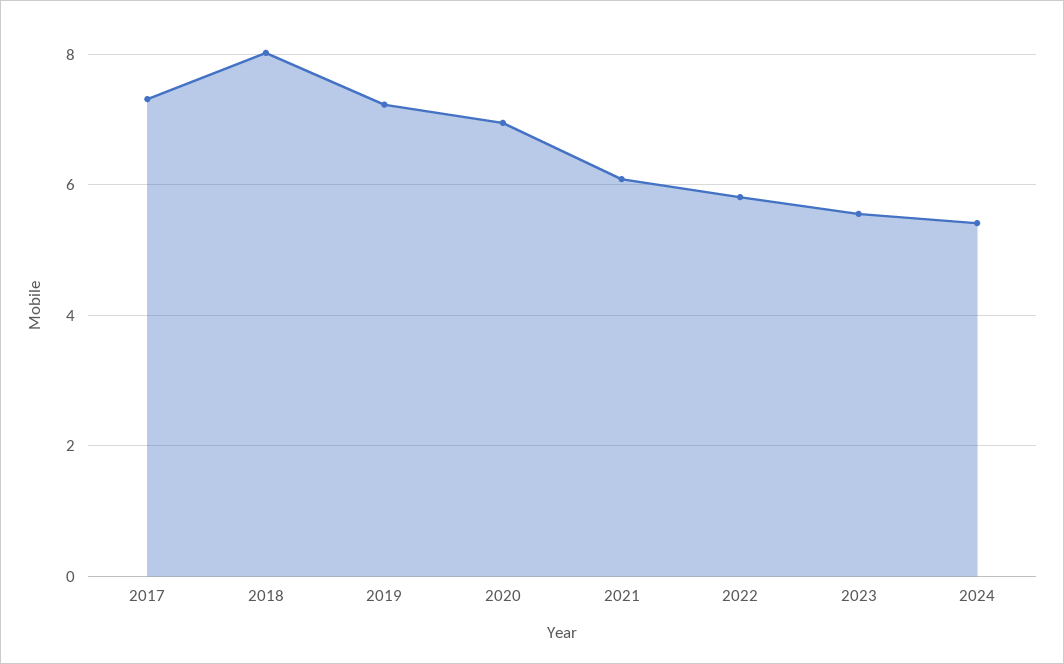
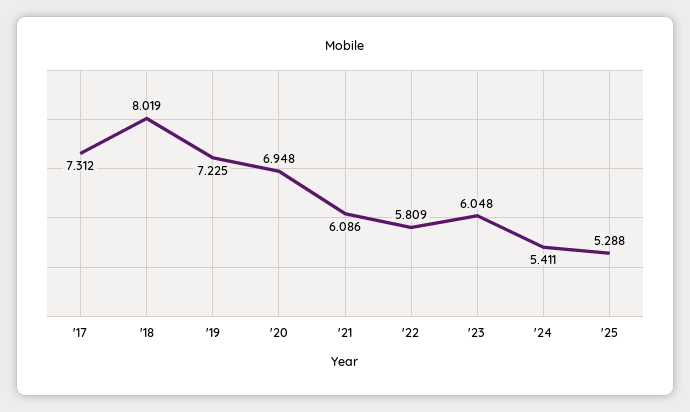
2023: 5.6 -> 6.048
'25: none -> 5.288

